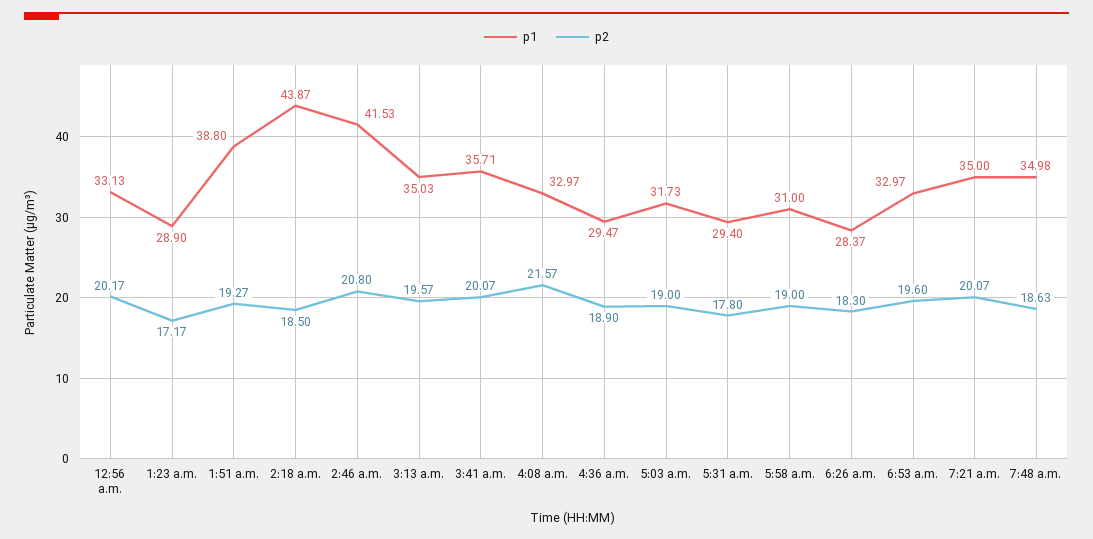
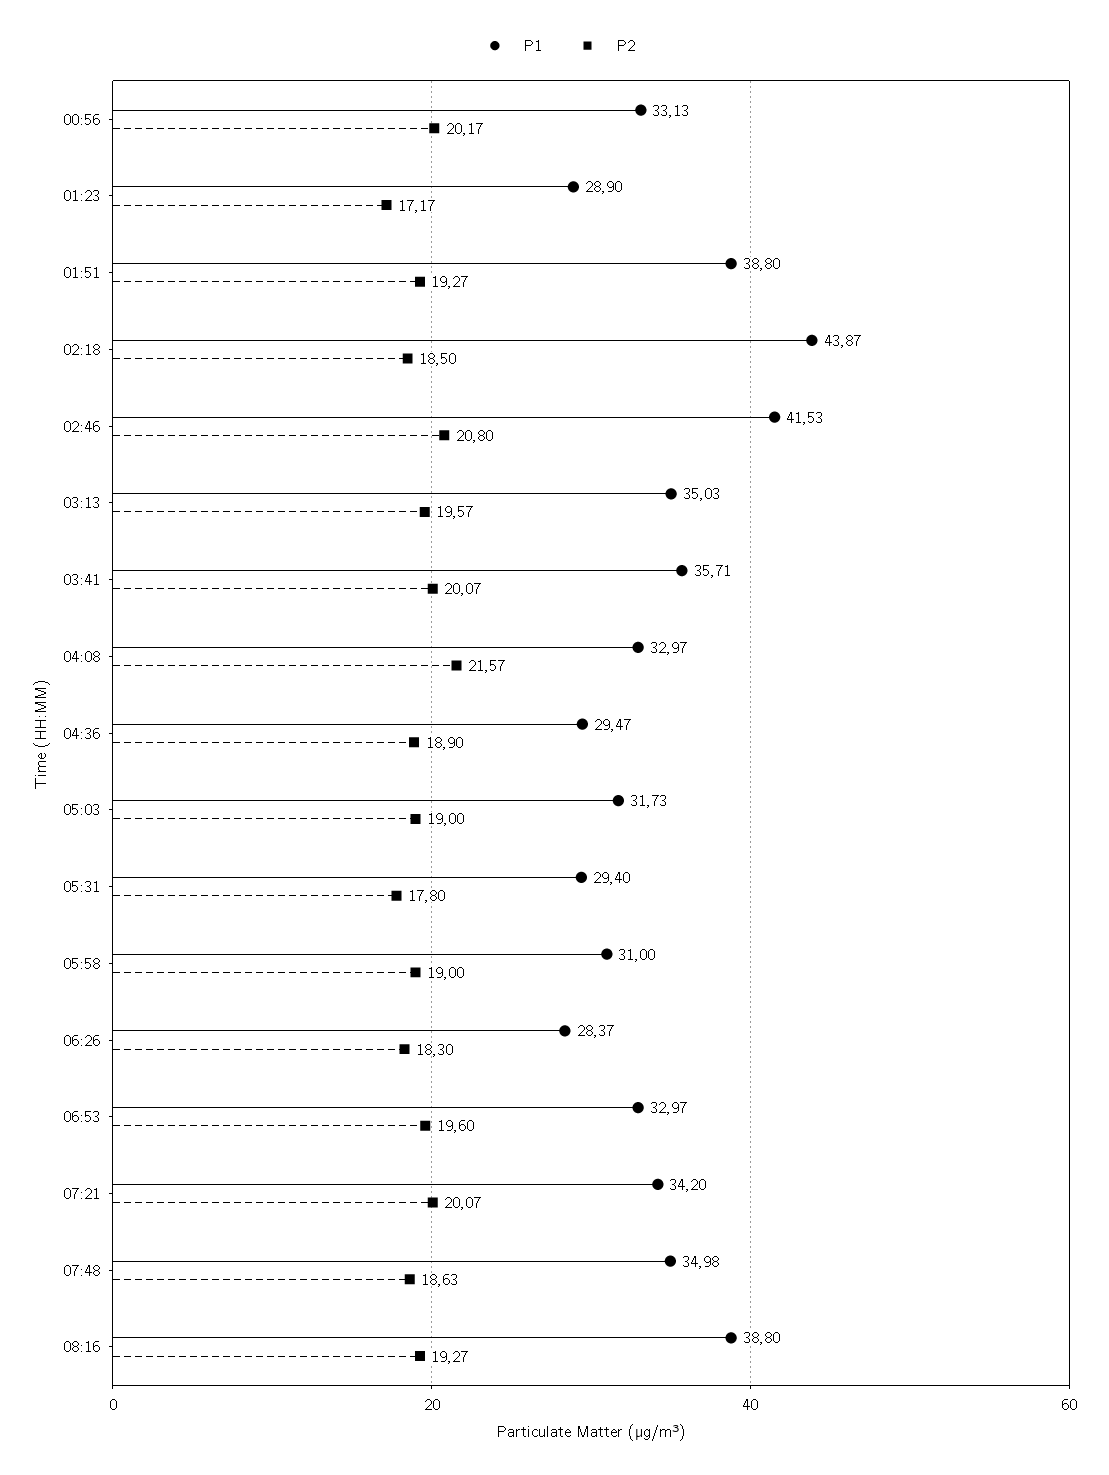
p1, 7:21 a.m.: 35 -> 34.2
p1, 08:16: none -> 38.8
p2, 08:16: none -> 19.27

